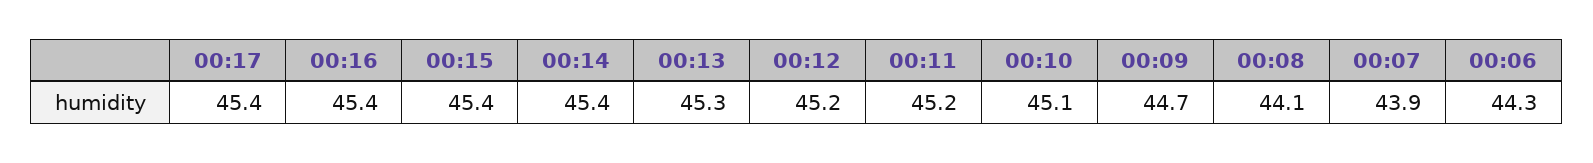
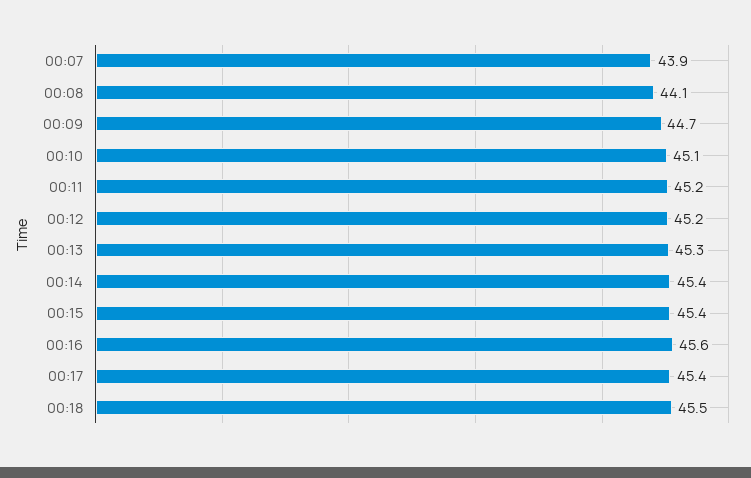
00:16: 45.4 -> 45.6
00:06: 44.3 -> none
00:18: none -> 45.5

